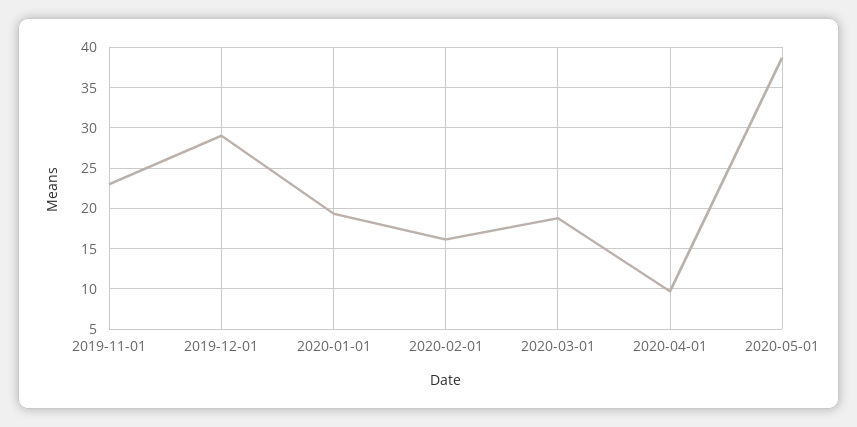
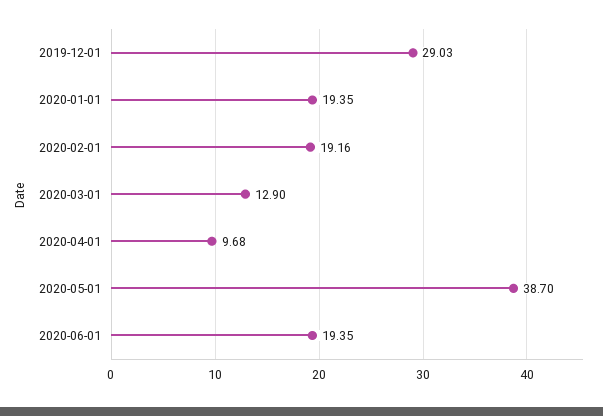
2019-11-01: 23 -> none
2020-02-01: 16 -> 19.16
2020-03-01: 19 -> 12.9
2020-06-01: none -> 19.35

